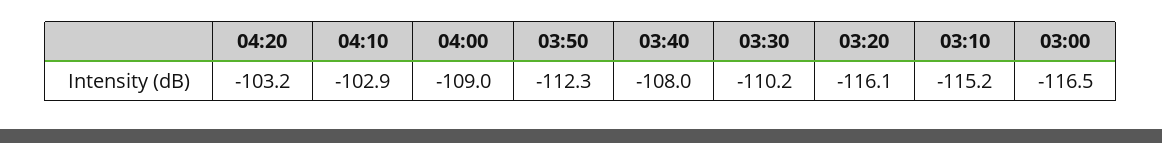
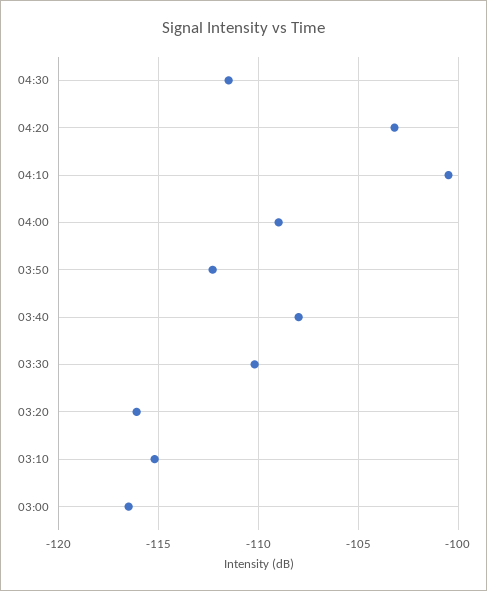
04:10: -102.9 -> -100.5
04:30: none -> -111.5

